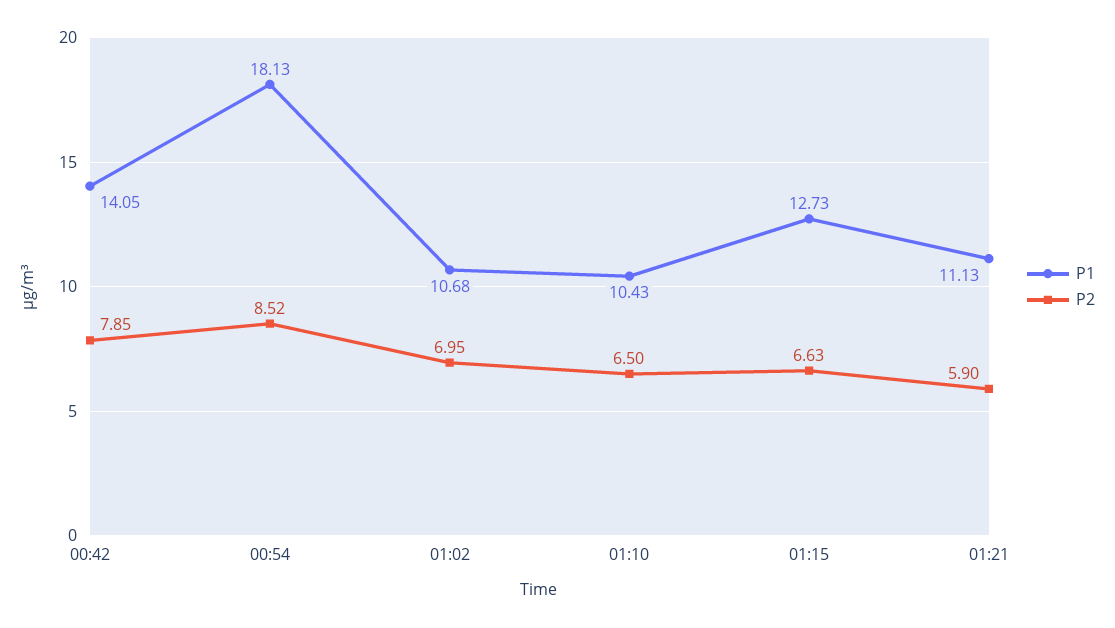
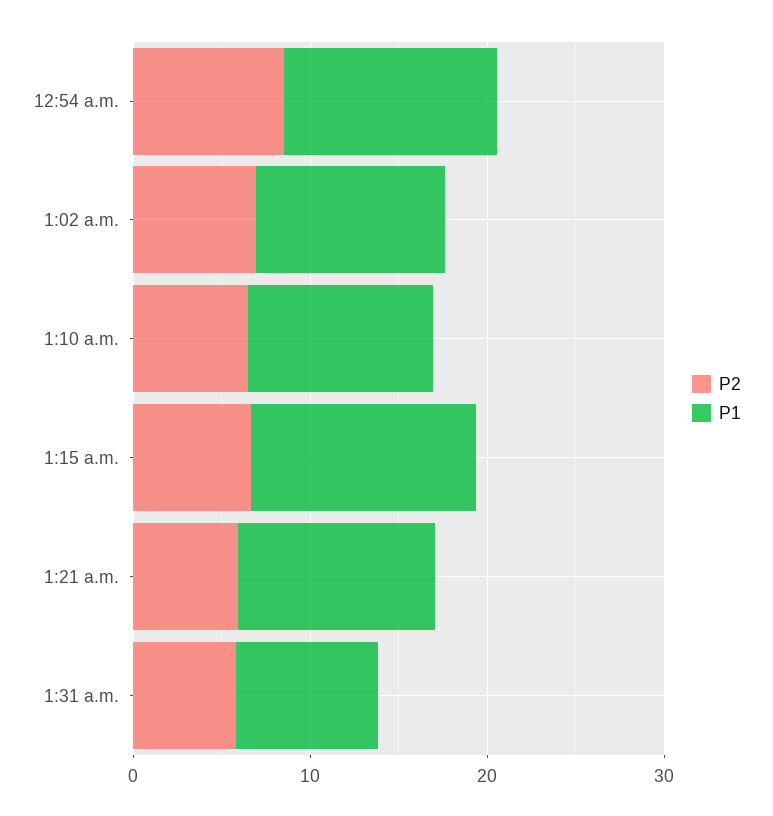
P1, 00:42: 14.05 -> none
P2, 00:42: 7.85 -> none
P1, 00:54: 18.13 -> 12
P2, 1:31 a.m.: none -> 6
P1, 1:31 a.m.: none -> 8

